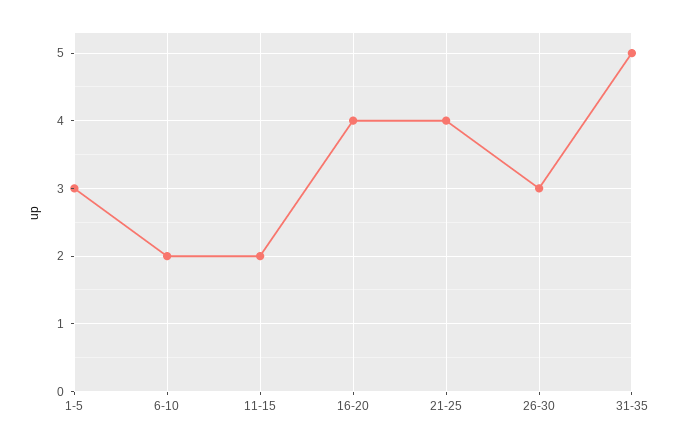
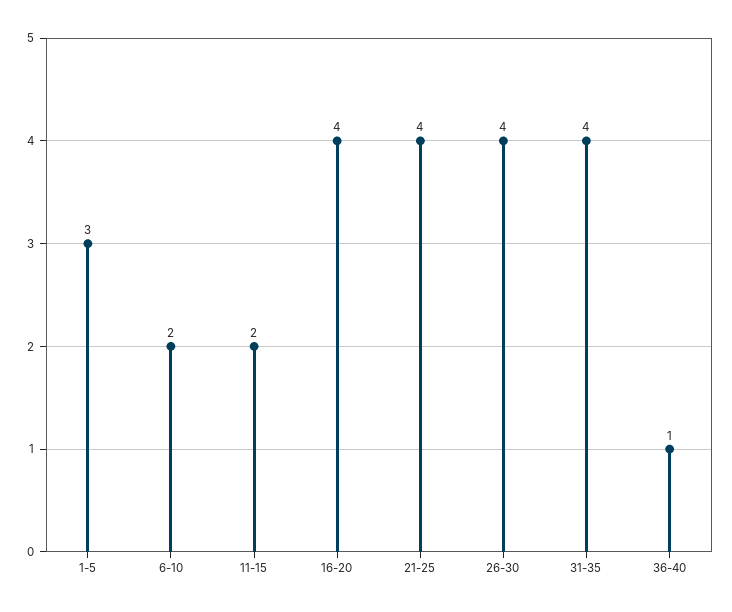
26-30: 3 -> 4
31-35: 5 -> 4
36-40: none -> 1

